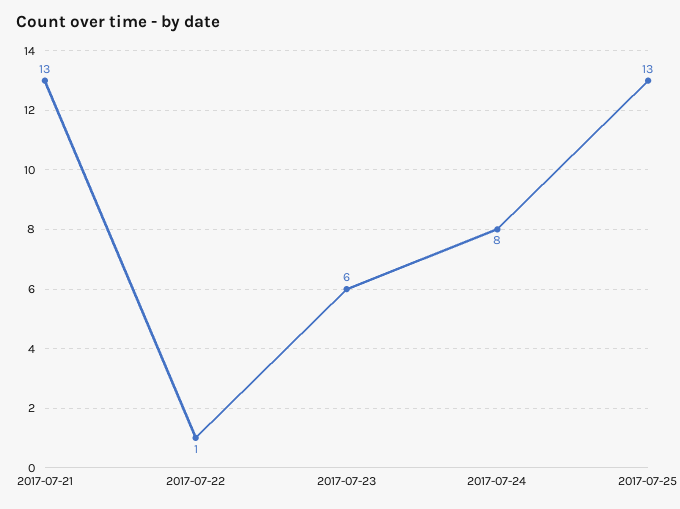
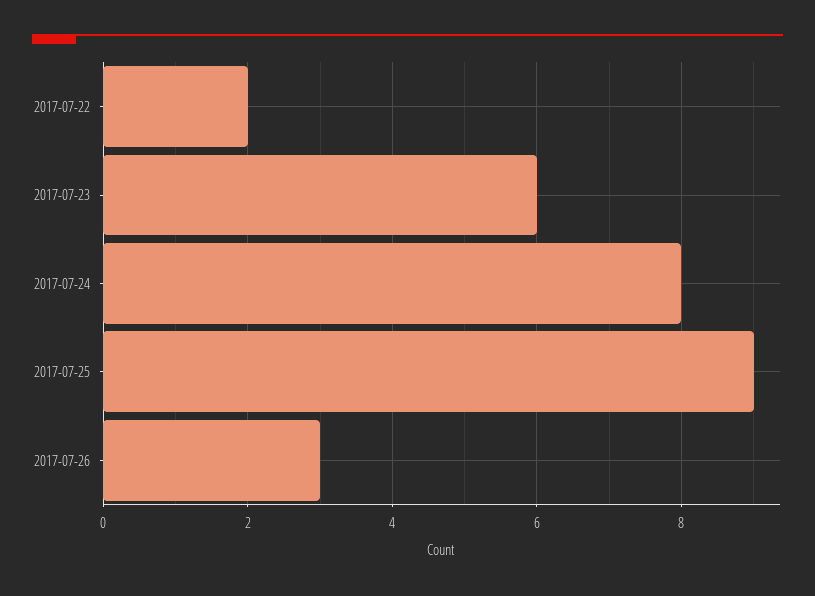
2017-07-21: 13 -> none
2017-07-22: 1 -> 2
2017-07-25: 13 -> 9
2017-07-26: none -> 3

